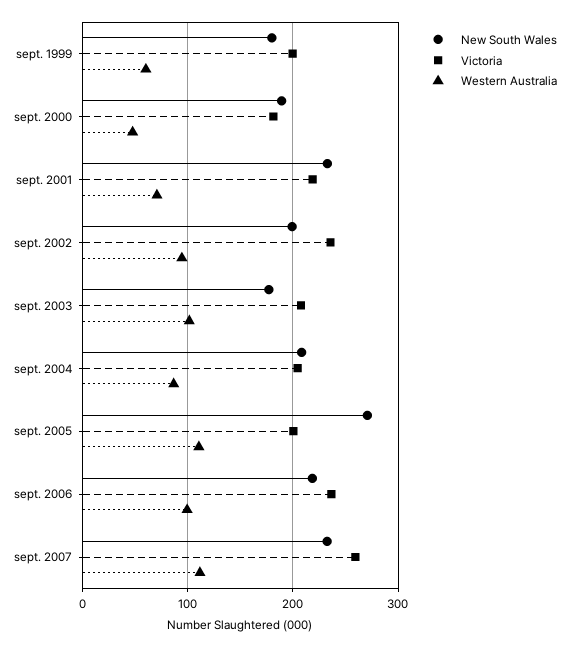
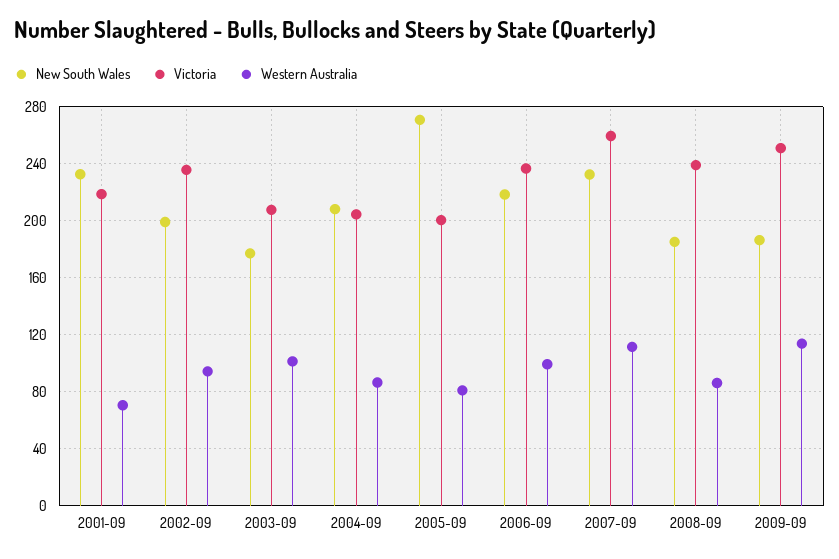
New South Wales, sept. 1999: 180 -> none
Victoria, sept. 1999: 200 -> none
Western Australia, sept. 1999: 60 -> none
New South Wales, sept. 2000: 190 -> none
Victoria, sept. 2000: 180 -> none
Western Australia, sept. 2000: 50 -> none
Western Australia, sept. 2005: 110 -> 80
New South Wales, 2008-09: none -> 185
Victoria, 2008-09: none -> 240
Western Australia, 2008-09: none -> 85
New South Wales, 2009-09: none -> 185
Victoria, 2009-09: none -> 250
Western Australia, 2009-09: none -> 115

